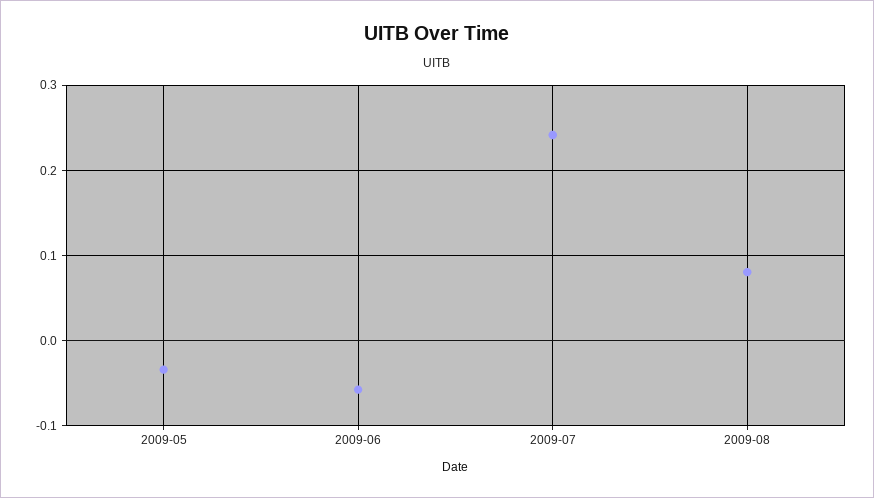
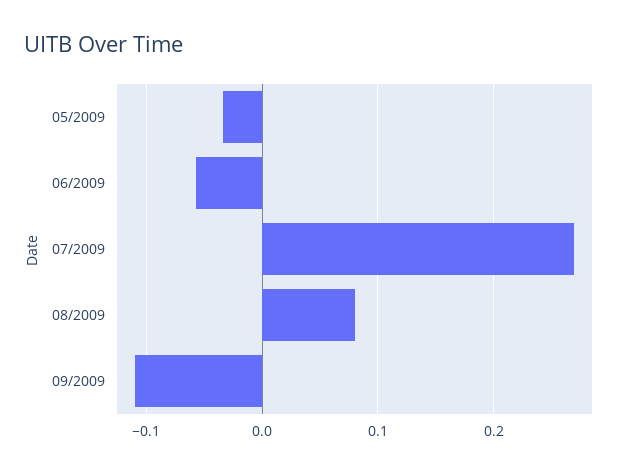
2009-07: 0.24 -> 0.27
09/2009: none -> -0.11

